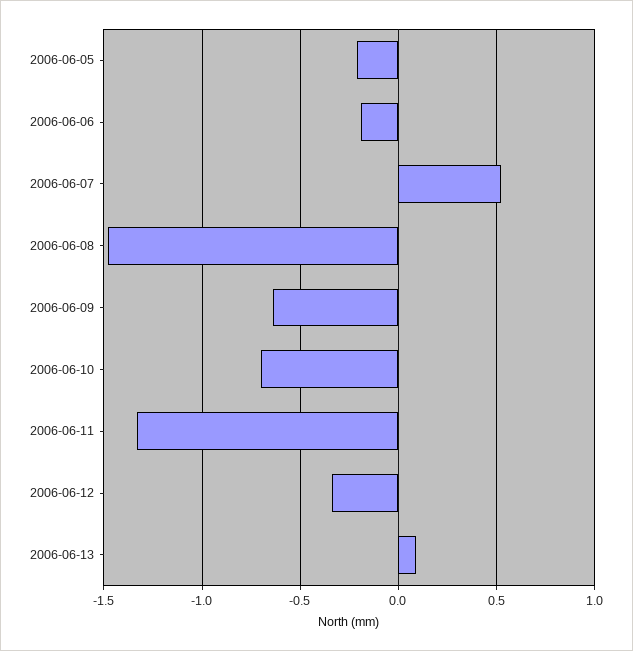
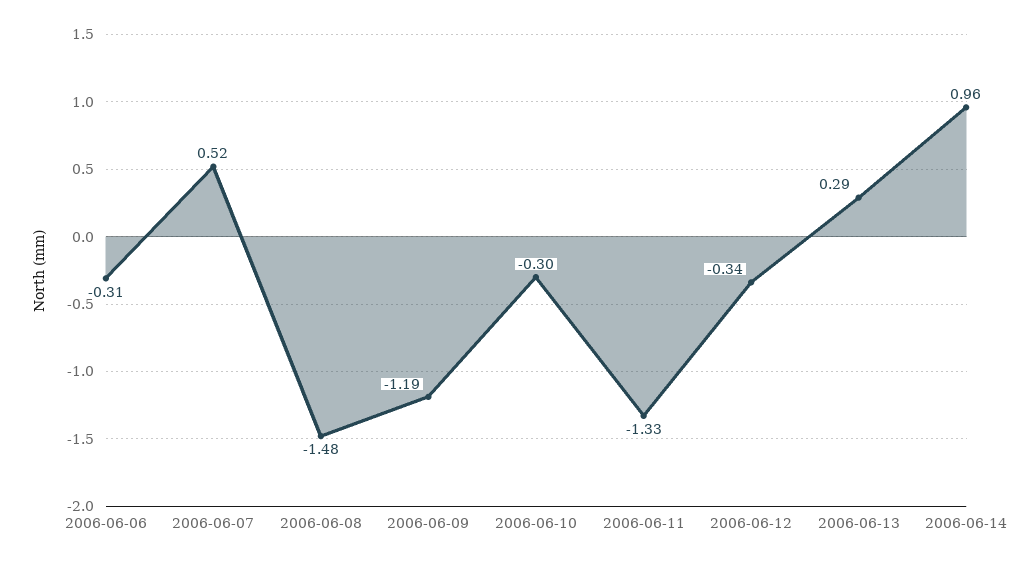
2006-06-05: -0.2 -> none
2006-06-06: -0.2 -> -0.31
2006-06-09: -0.65 -> -1.19
2006-06-10: -0.7 -> -0.3
2006-06-13: 0.1 -> 0.29
2006-06-14: none -> 0.96

